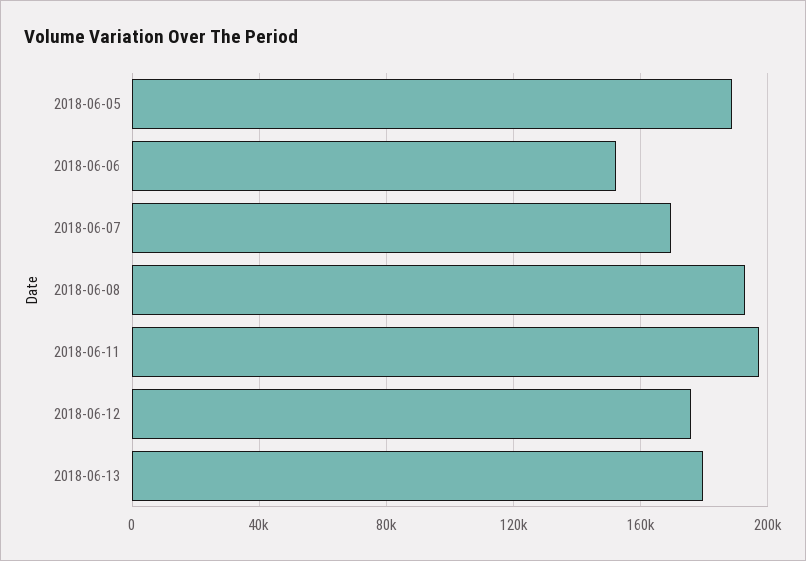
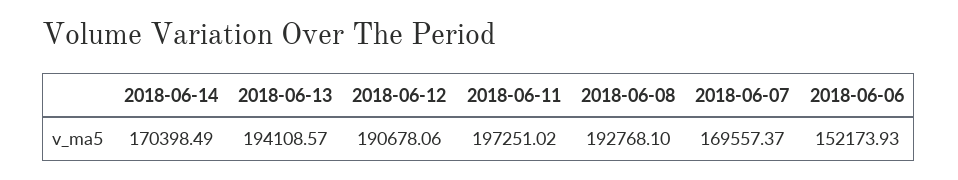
2018-06-05: 190000 -> none
2018-06-12: 175000 -> 190678.06
2018-06-13: 180000 -> 194108.57
2018-06-14: none -> 170398.49

